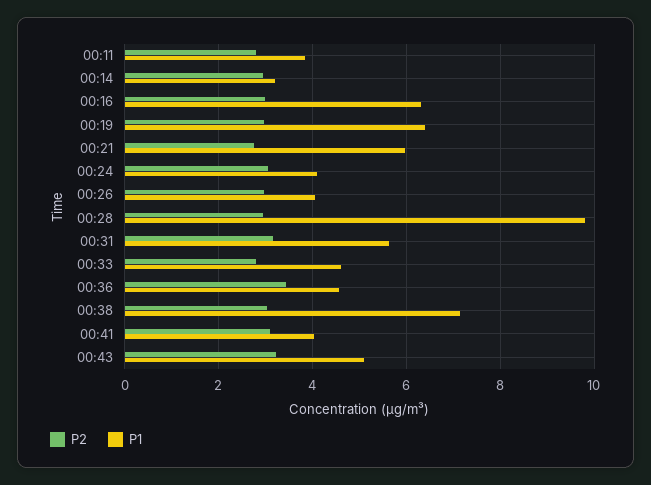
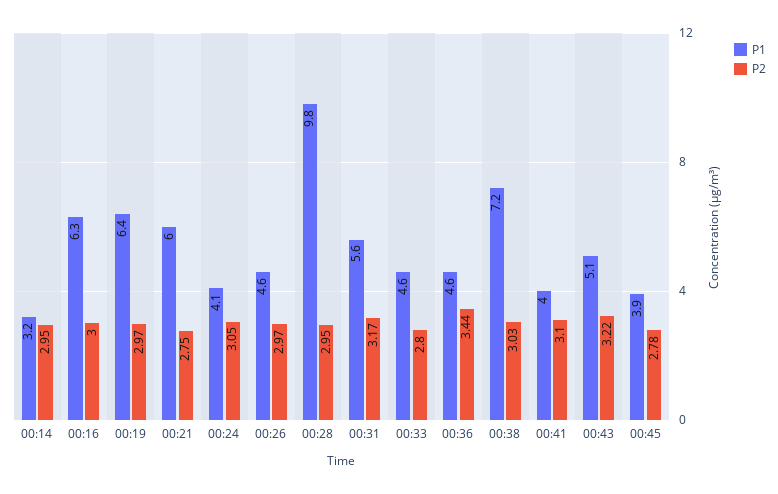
P2, 00:11: 2.8 -> none
P1, 00:11: 3.8 -> none
P1, 00:26: 4 -> 4.6
P1, 00:45: none -> 3.9
P2, 00:45: none -> 2.78

